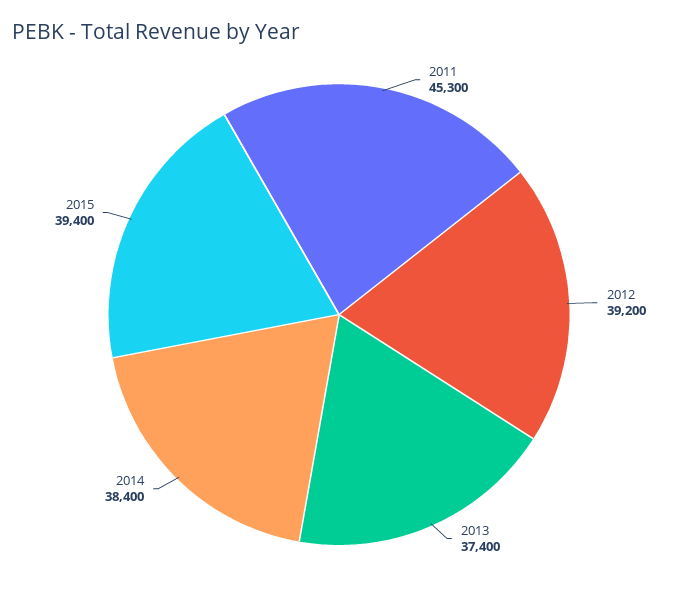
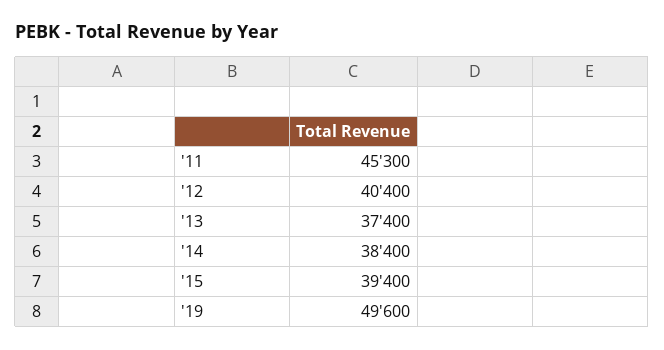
2012: 39200 -> 40400
'19: none -> 49600

